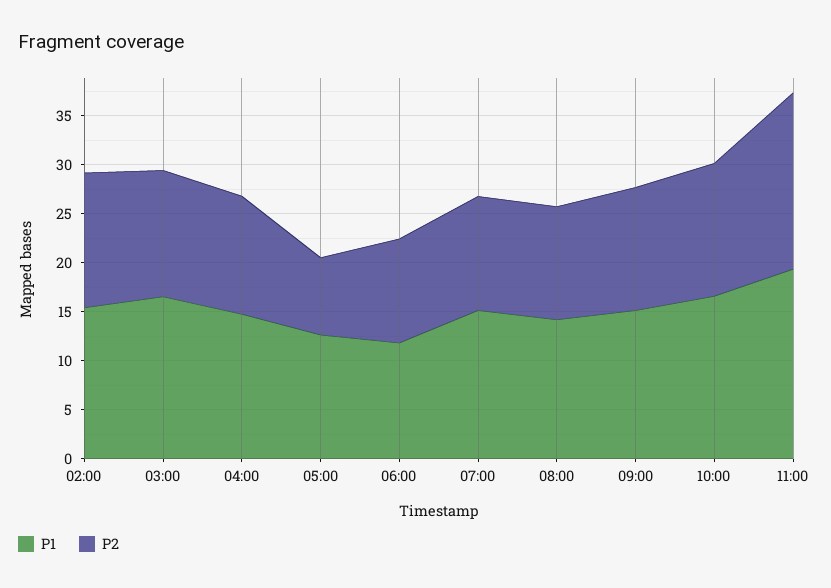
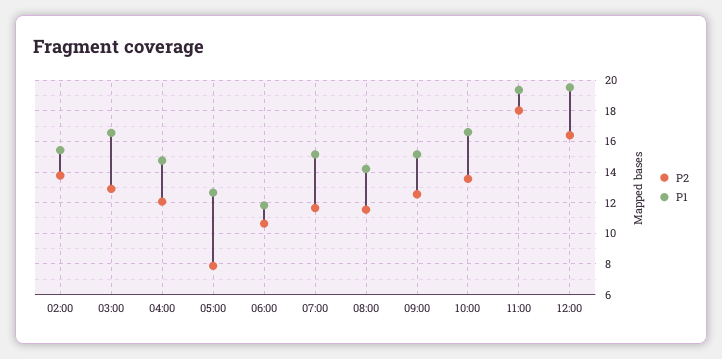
P2, 12:00: none -> 16.5
P1, 12:00: none -> 19.5

